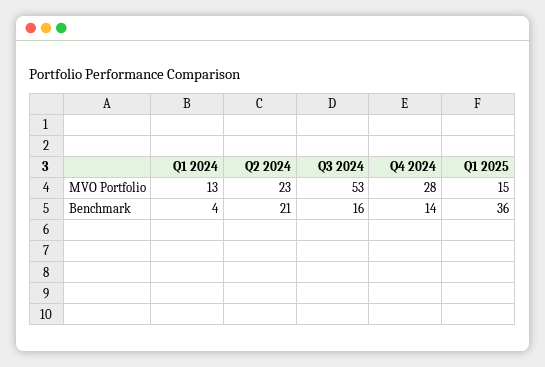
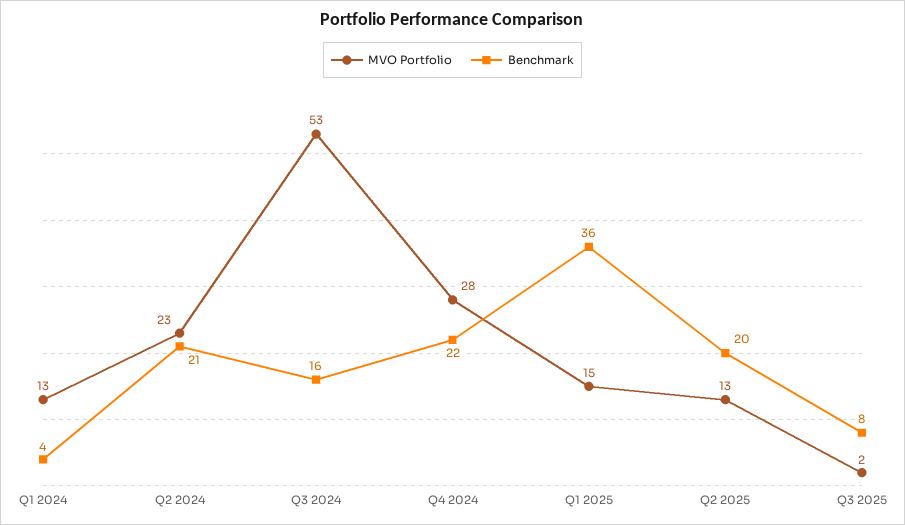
Benchmark, Q4 2024: 14 -> 22
MVO Portfolio, Q2 2025: none -> 13
Benchmark, Q2 2025: none -> 20
MVO Portfolio, Q3 2025: none -> 2
Benchmark, Q3 2025: none -> 8

